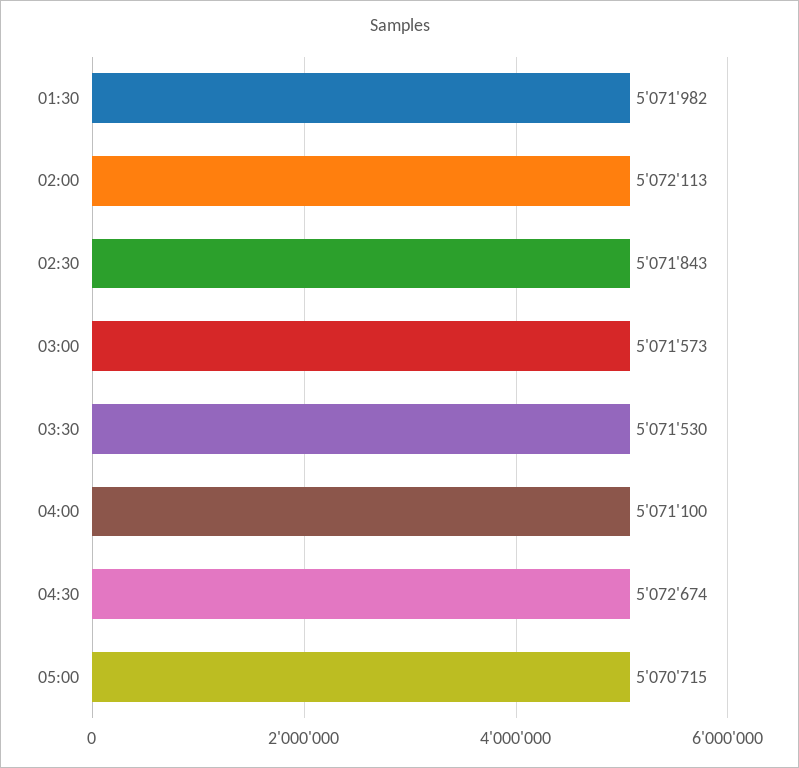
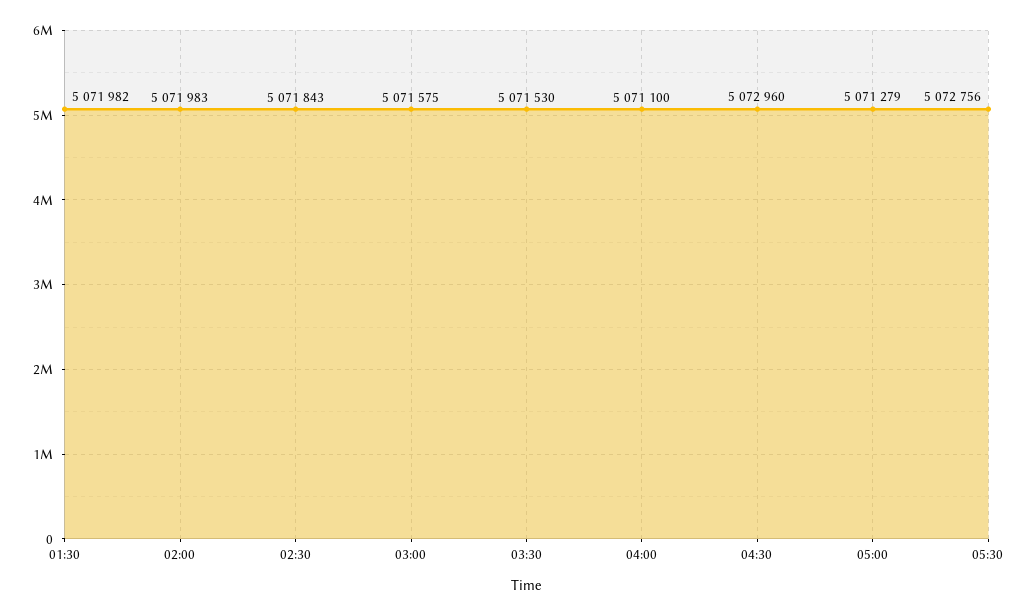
02:00: 5072113 -> 5071983
03:00: 5071573 -> 5071575
04:30: 5072674 -> 5072960
05:00: 5070715 -> 5071279
05:30: none -> 5072756

